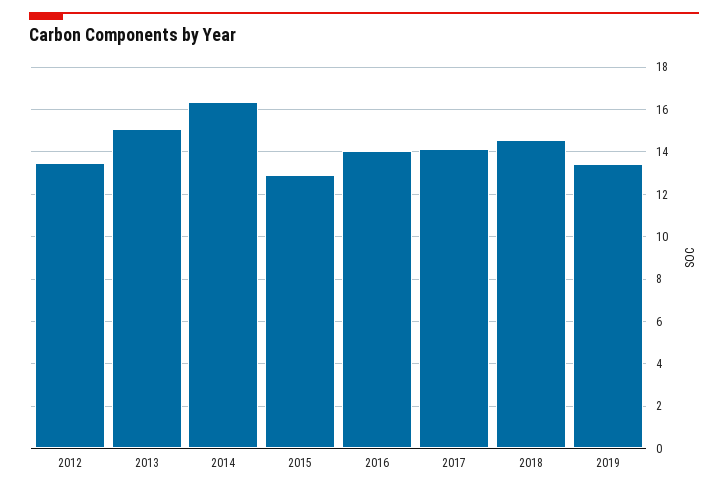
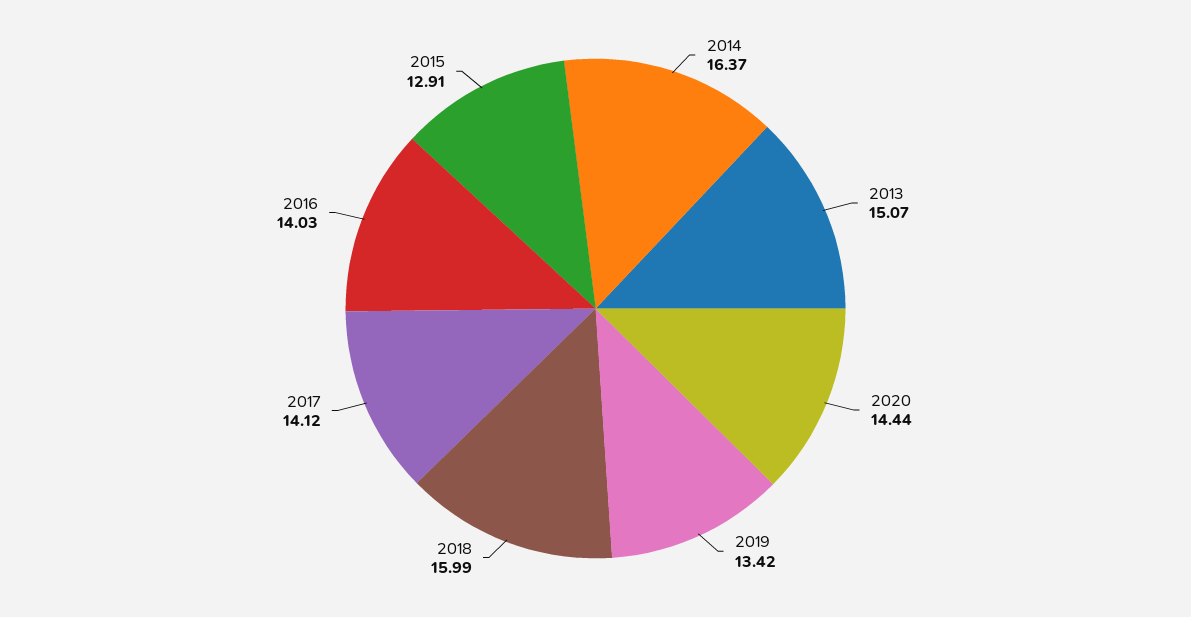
2012: 13.5 -> none
2018: 14.5 -> 15.99
2020: none -> 14.44

